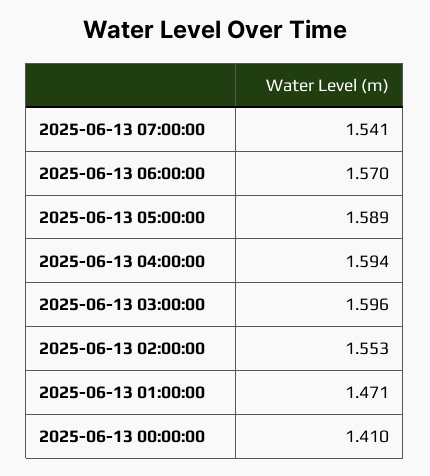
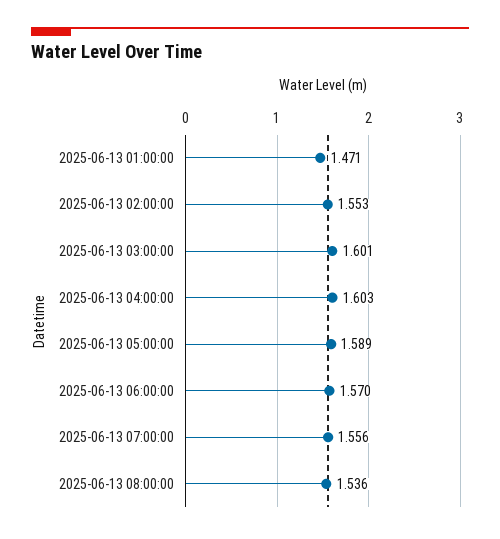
2025-06-13 07:00:00: 1.541 -> 1.556
2025-06-13 04:00:00: 1.594 -> 1.603
2025-06-13 03:00:00: 1.596 -> 1.601
2025-06-13 00:00:00: 1.41 -> none
2025-06-13 08:00:00: none -> 1.536

